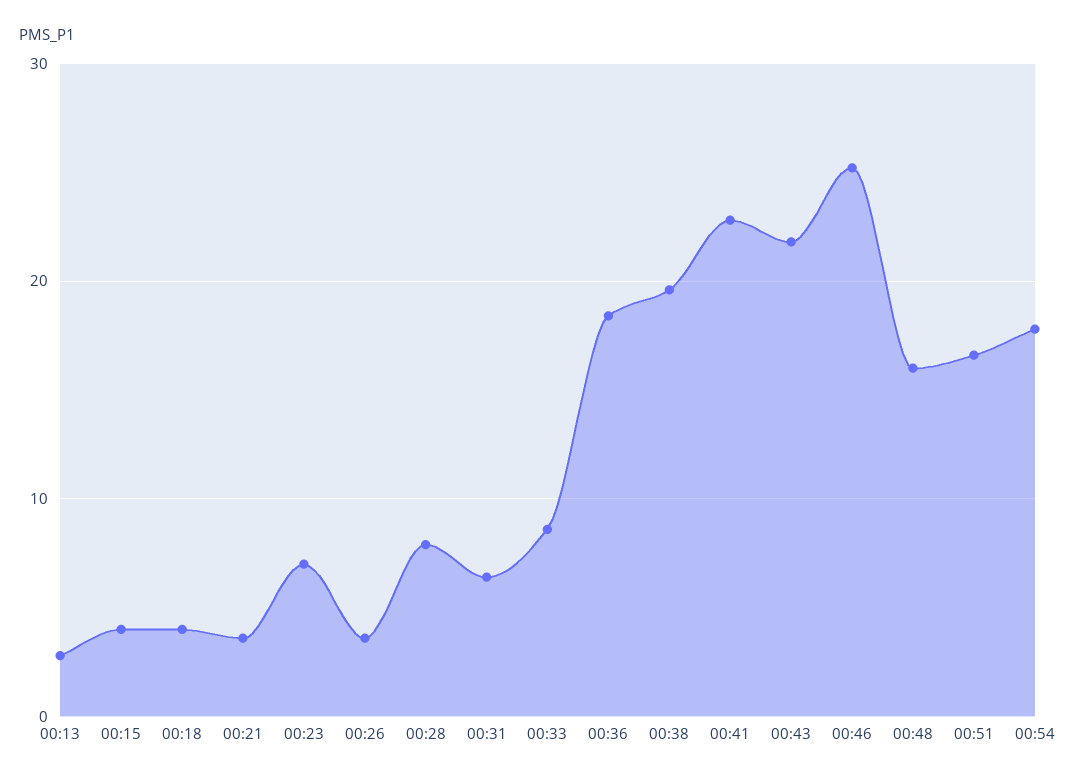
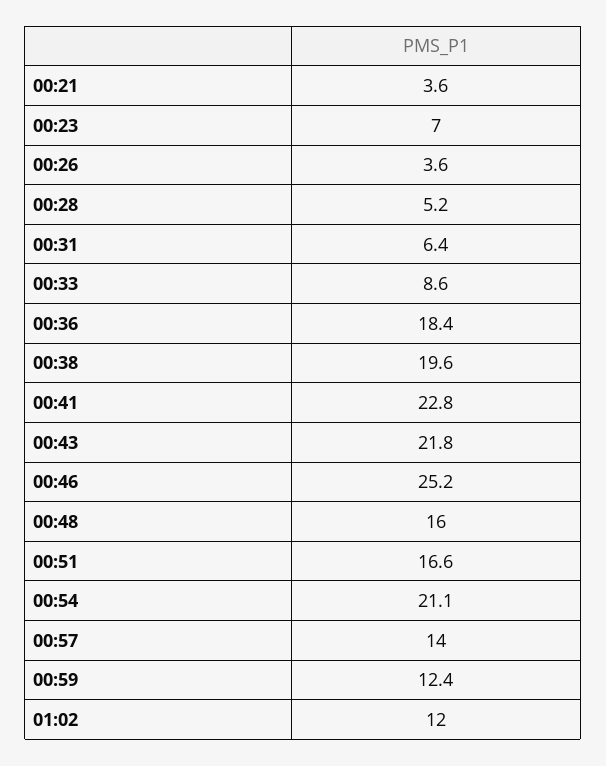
00:13: 3 -> none
00:15: 4 -> none
00:18: 4 -> none
00:28: 8 -> 5.2
00:54: 18 -> 21.1
00:57: none -> 14
00:59: none -> 12.4
01:02: none -> 12

